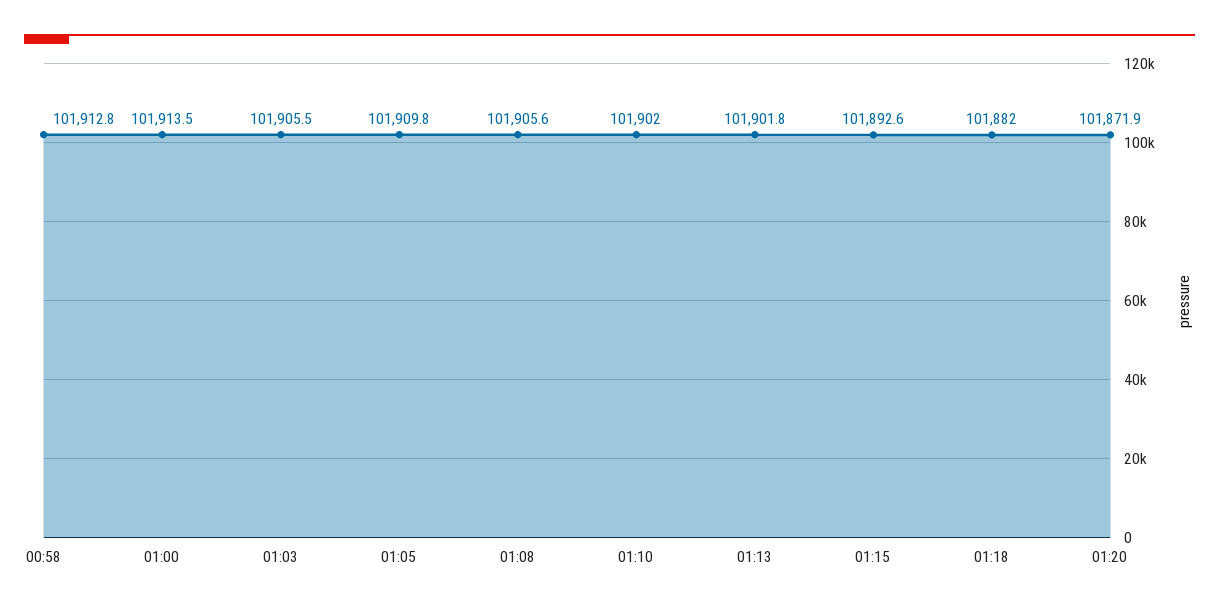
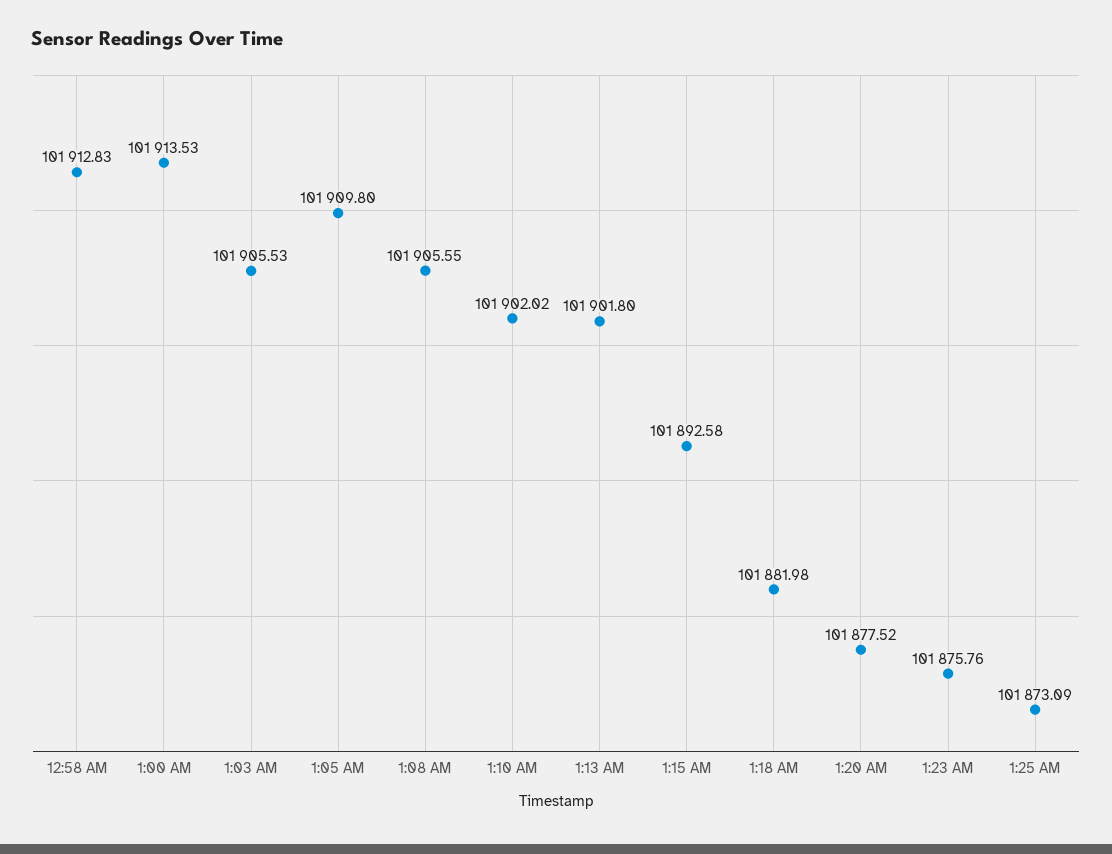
01:20: 101871.9 -> 101877.52
1:23 AM: none -> 101875.76
1:25 AM: none -> 101873.09

